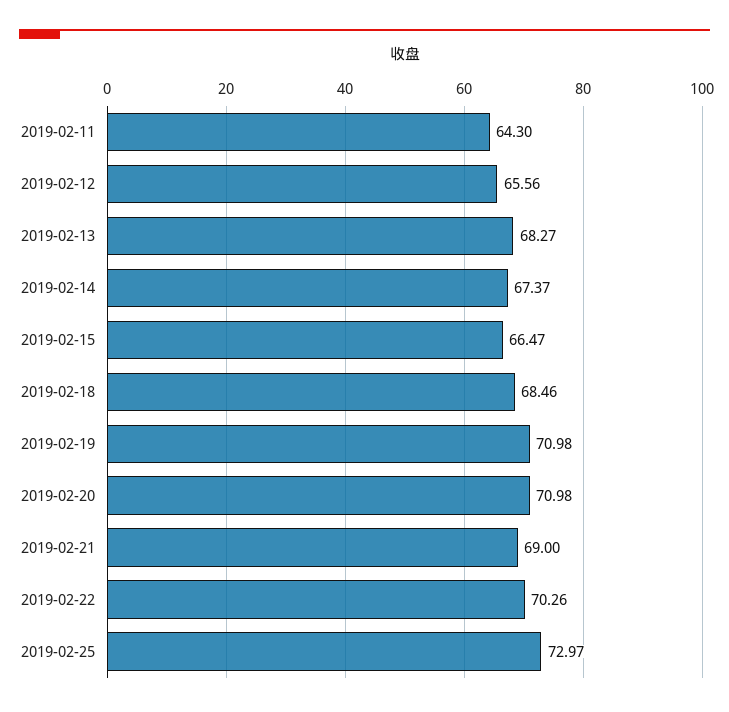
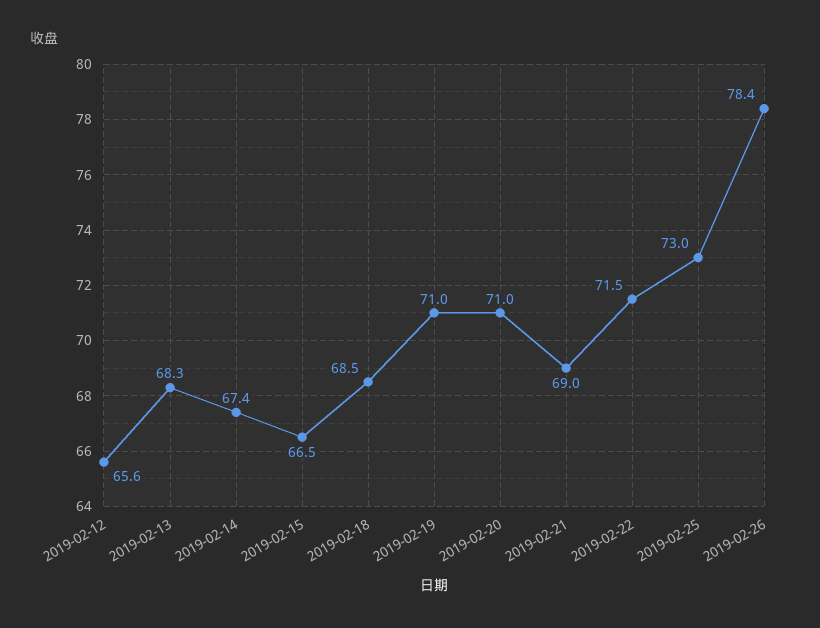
2019-02-11: 64.3 -> none
2019-02-22: 70.26 -> 71.5
2019-02-26: none -> 78.4

